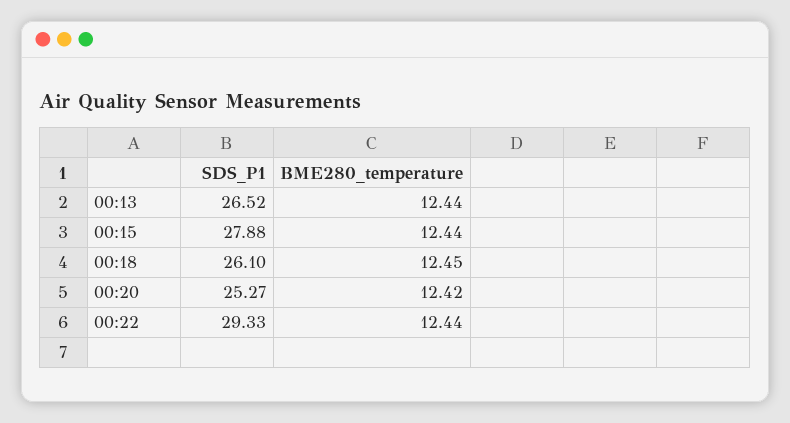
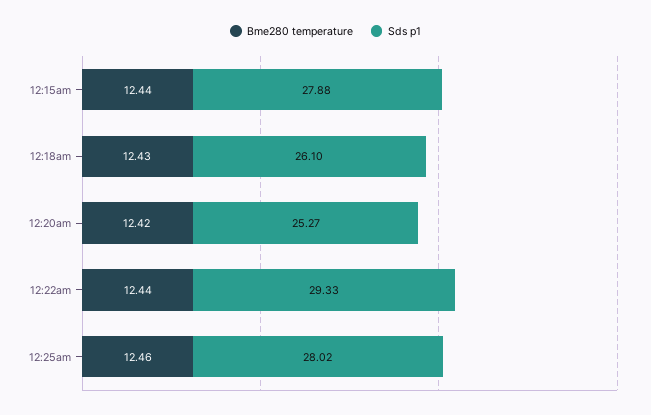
SDS_P1, 00:13: 26.52 -> none
BME280_temperature, 00:13: 12.44 -> none
BME280_temperature, 00:18: 12.45 -> 12.43
BME280_temperature, 12:25am: none -> 12.46
SDS_P1, 12:25am: none -> 28.02

